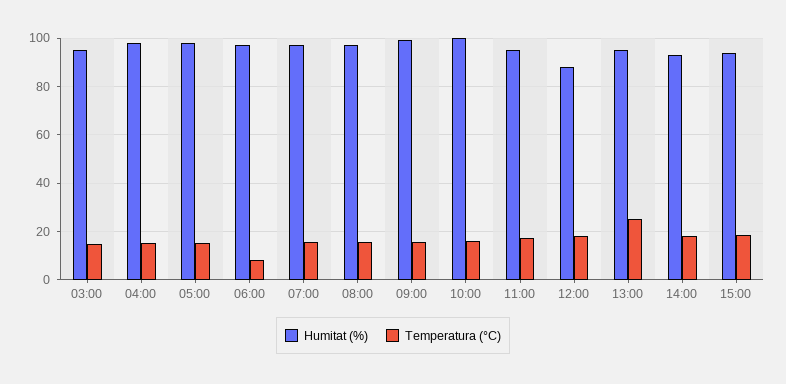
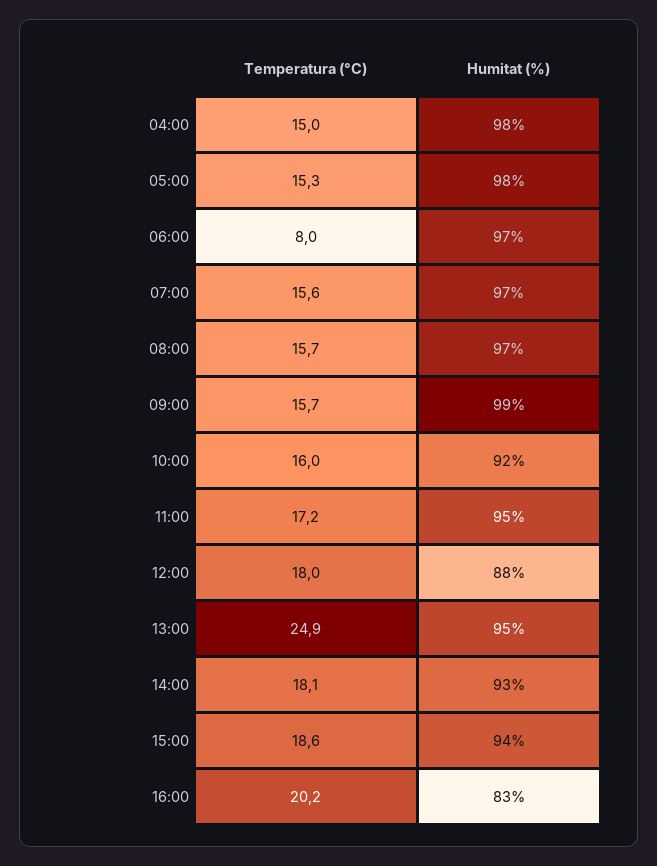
Humitat (%), 03:00: 95 -> none
Temperatura (°C), 03:00: 15 -> none
Humitat (%), 10:00: 100 -> 92
Temperatura (°C), 16:00: none -> 20.2
Humitat (%), 16:00: none -> 83

